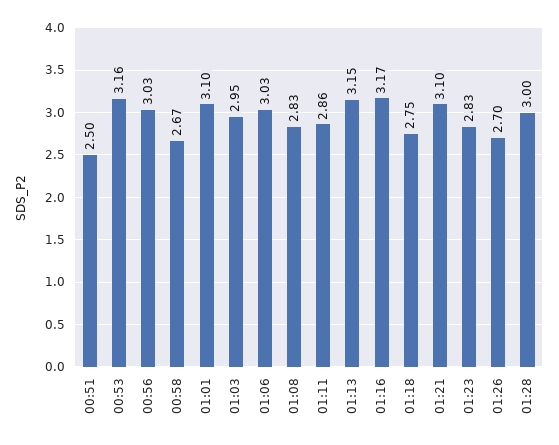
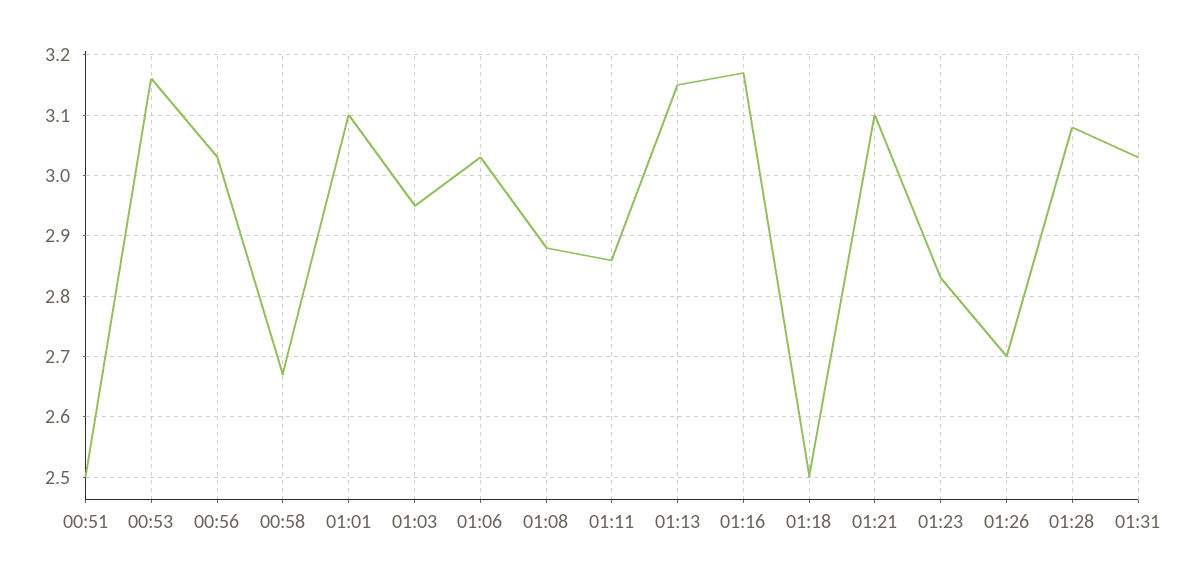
01:08: 2.83 -> 2.88
01:18: 2.75 -> 2.5
01:28: 3 -> 3.08
01:31: none -> 3.03

